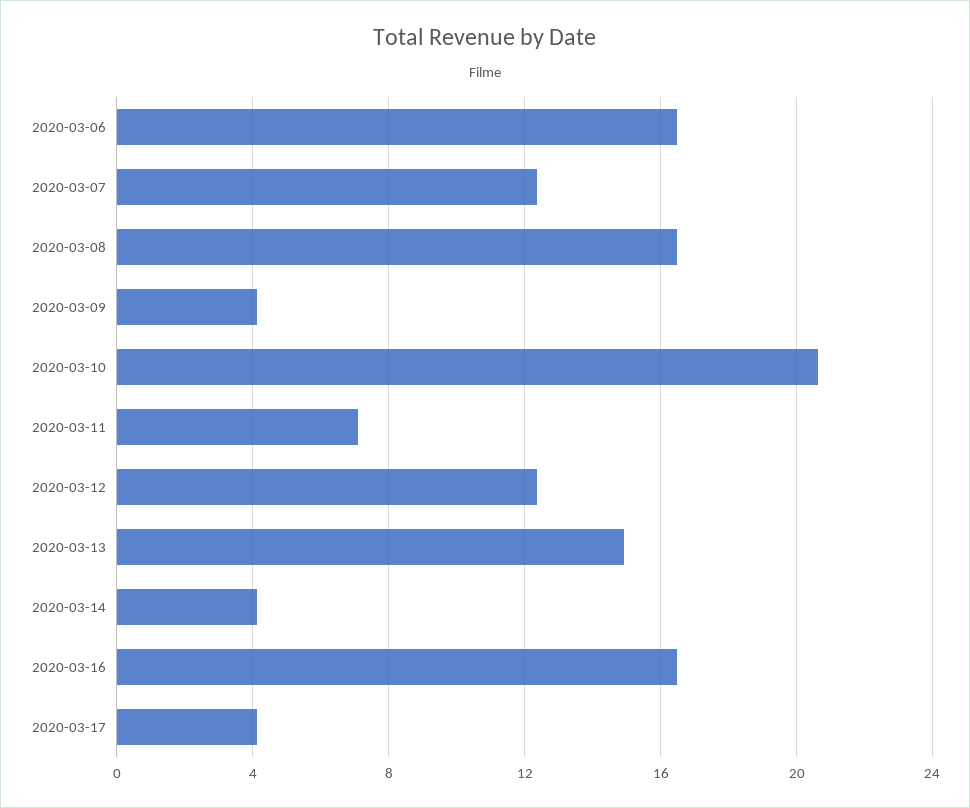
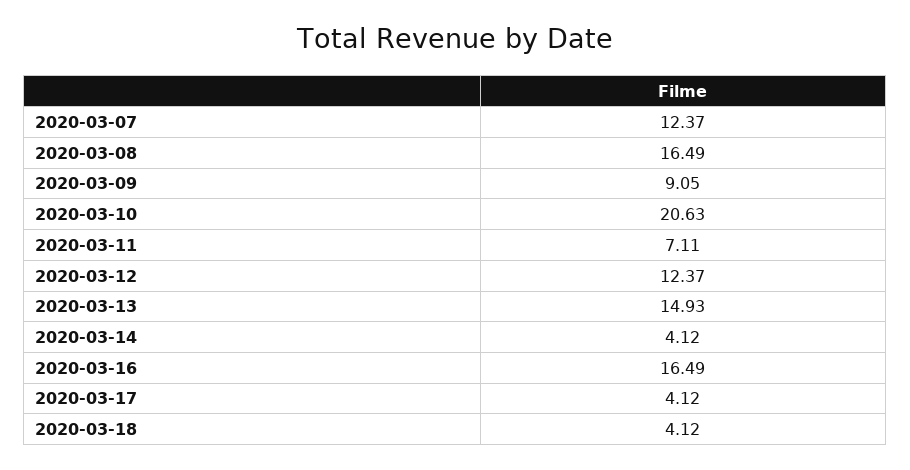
2020-03-06: 16.5 -> none
2020-03-09: 4 -> 9.05
2020-03-18: none -> 4.12

